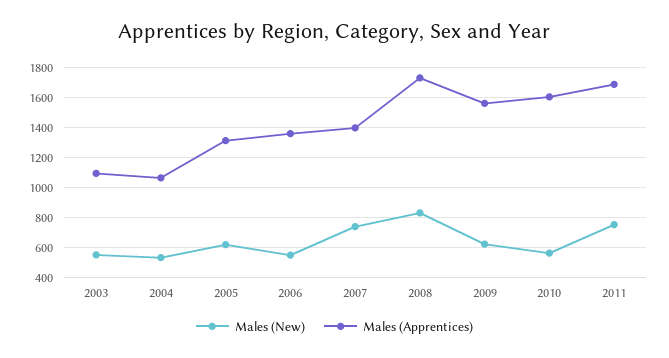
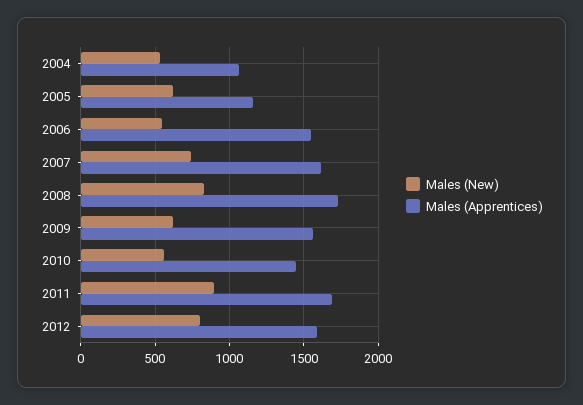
Males (New), 2003: 550 -> none
Males (Apprentices), 2003: 1100 -> none
Males (Apprentices), 2005: 1300 -> 1150
Males (Apprentices), 2006: 1350 -> 1550
Males (Apprentices), 2007: 1400 -> 1600
Males (Apprentices), 2010: 1600 -> 1450
Males (New), 2011: 750 -> 900
Males (New), 2012: none -> 800
Males (Apprentices), 2012: none -> 1600

